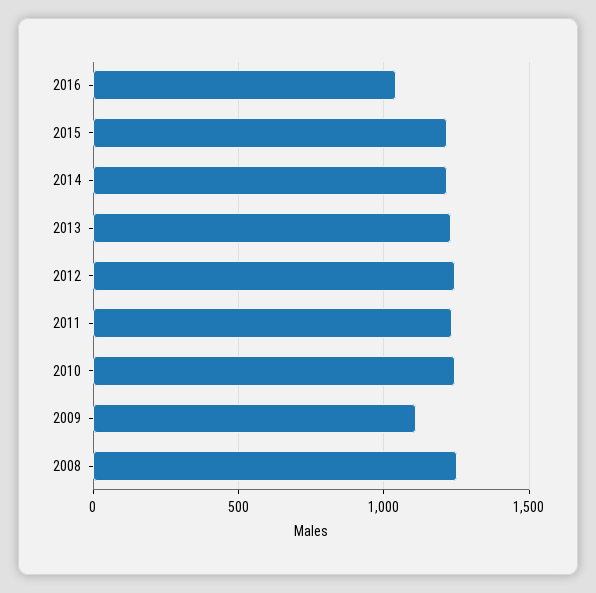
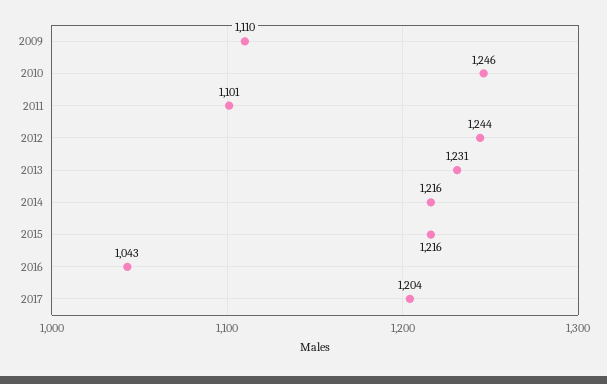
2011: 1250 -> 1101
2008: 1250 -> none
2017: none -> 1204

